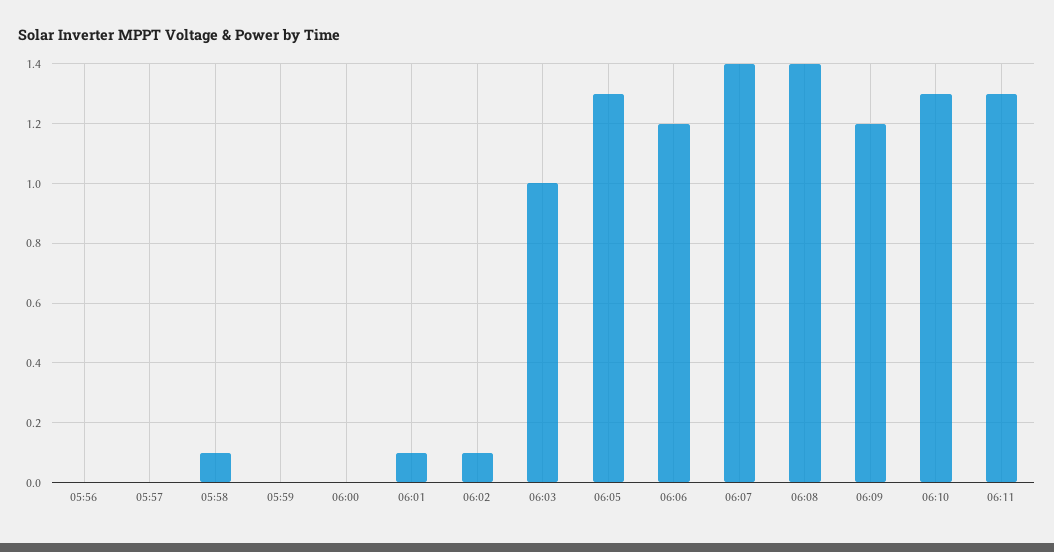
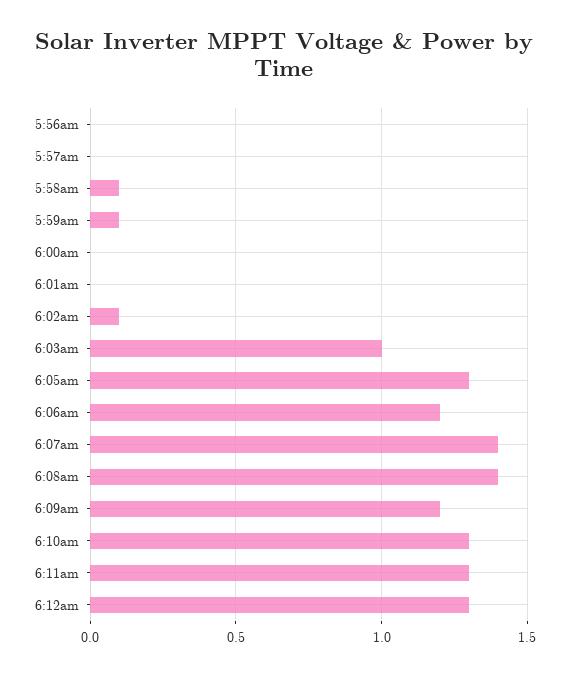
05:59: 0 -> 0.1
06:01: 0.1 -> 0
6:12am: none -> 1.3

